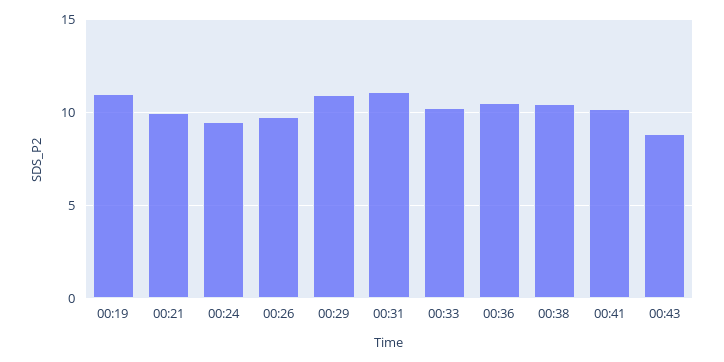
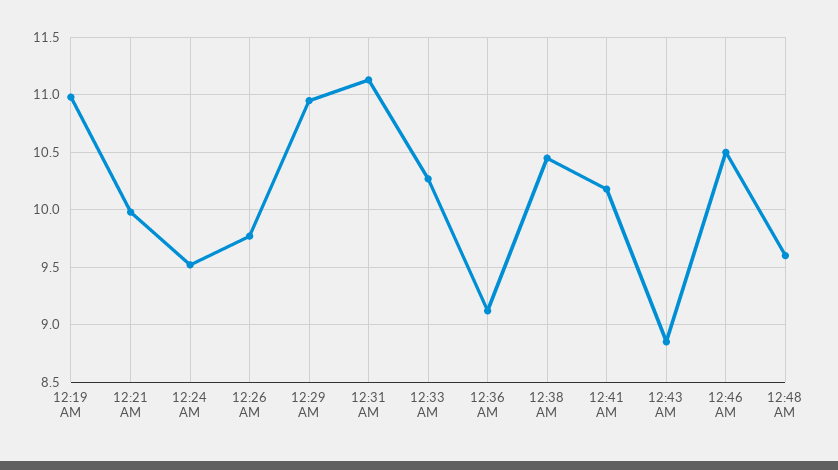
00:36: 10.5 -> 9.1
12:46 AM: none -> 10.5
12:48 AM: none -> 9.6

